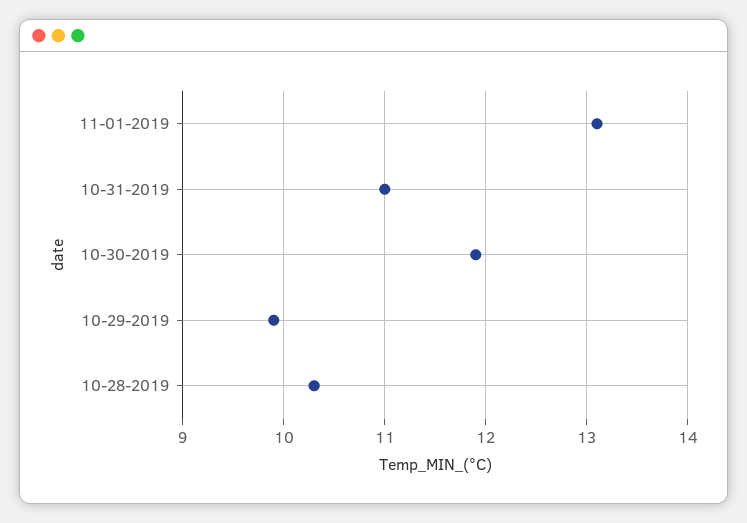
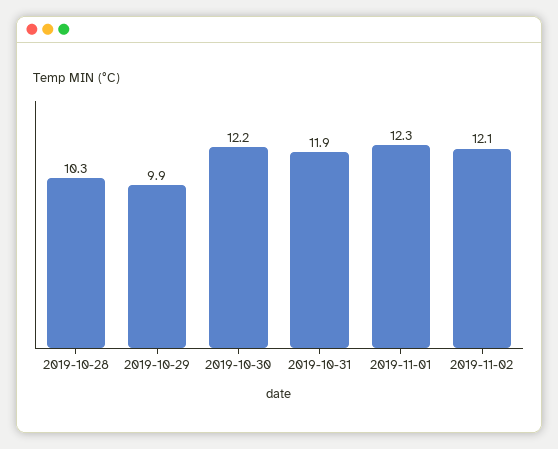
11-01-2019: 13.1 -> 12.3
10-31-2019: 11 -> 11.9
10-30-2019: 11.9 -> 12.2
2019-11-02: none -> 12.1

